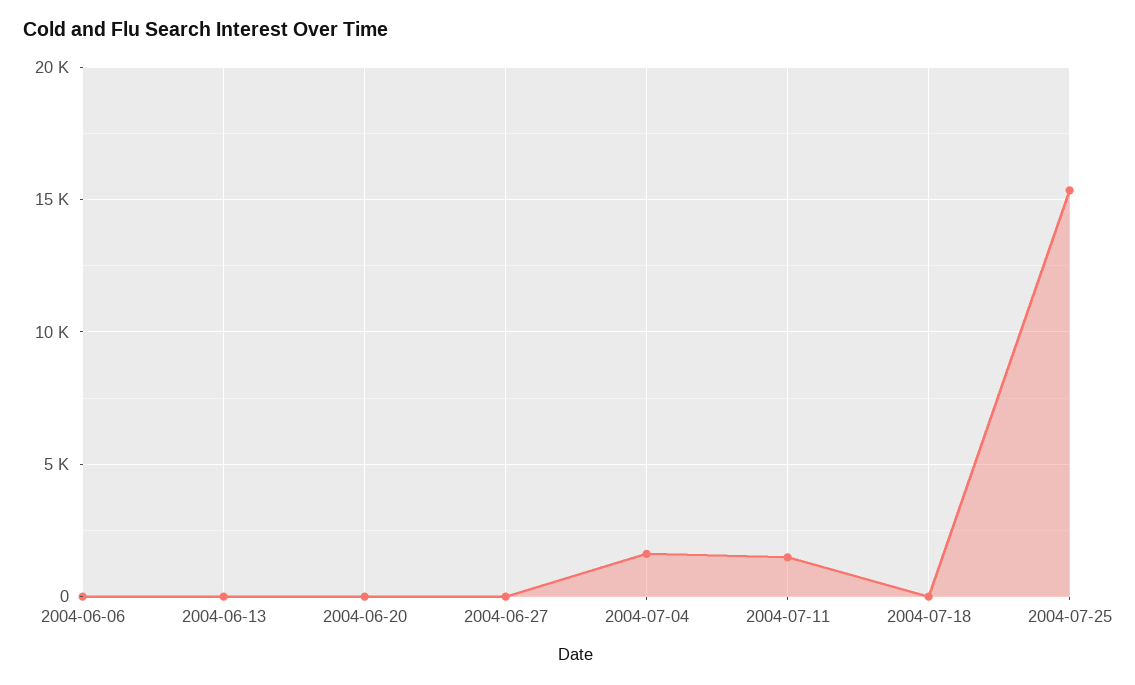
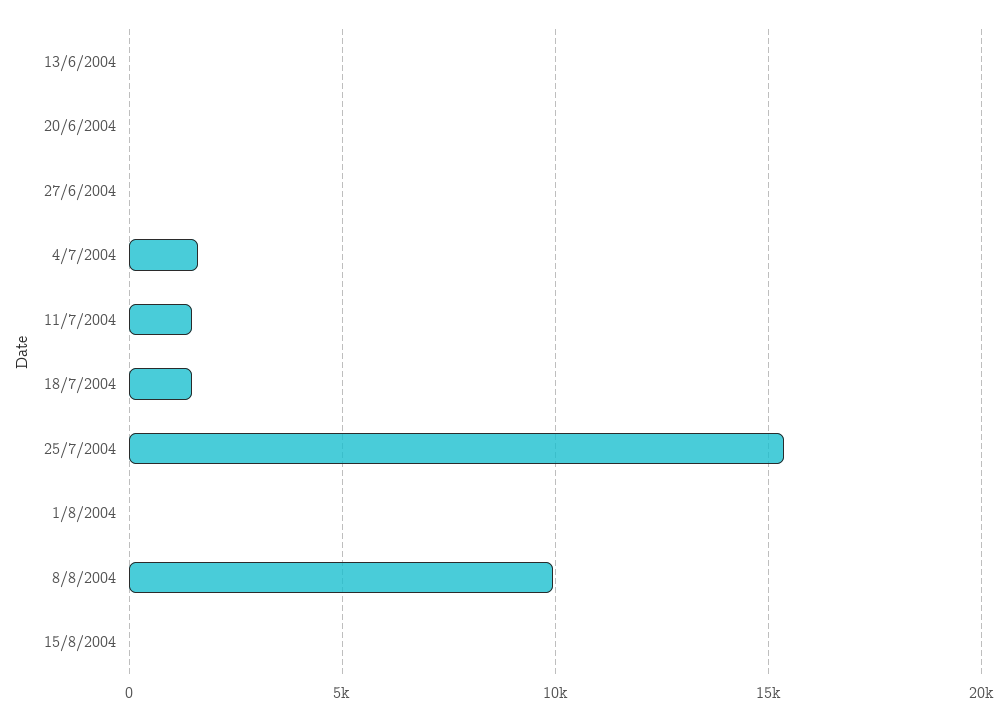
2004-06-06: 0 -> none
2004-07-18: 0 -> 1500
1/8/2004: none -> 0
8/8/2004: none -> 10000
15/8/2004: none -> 0

